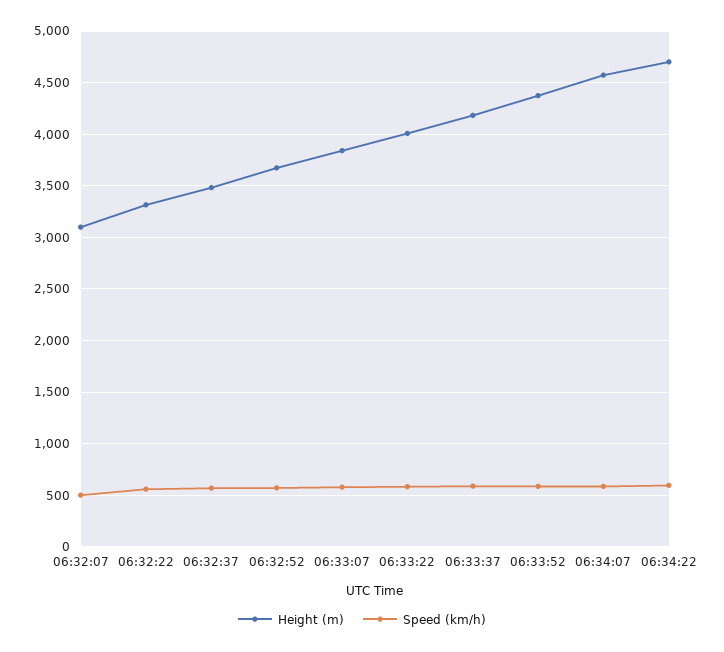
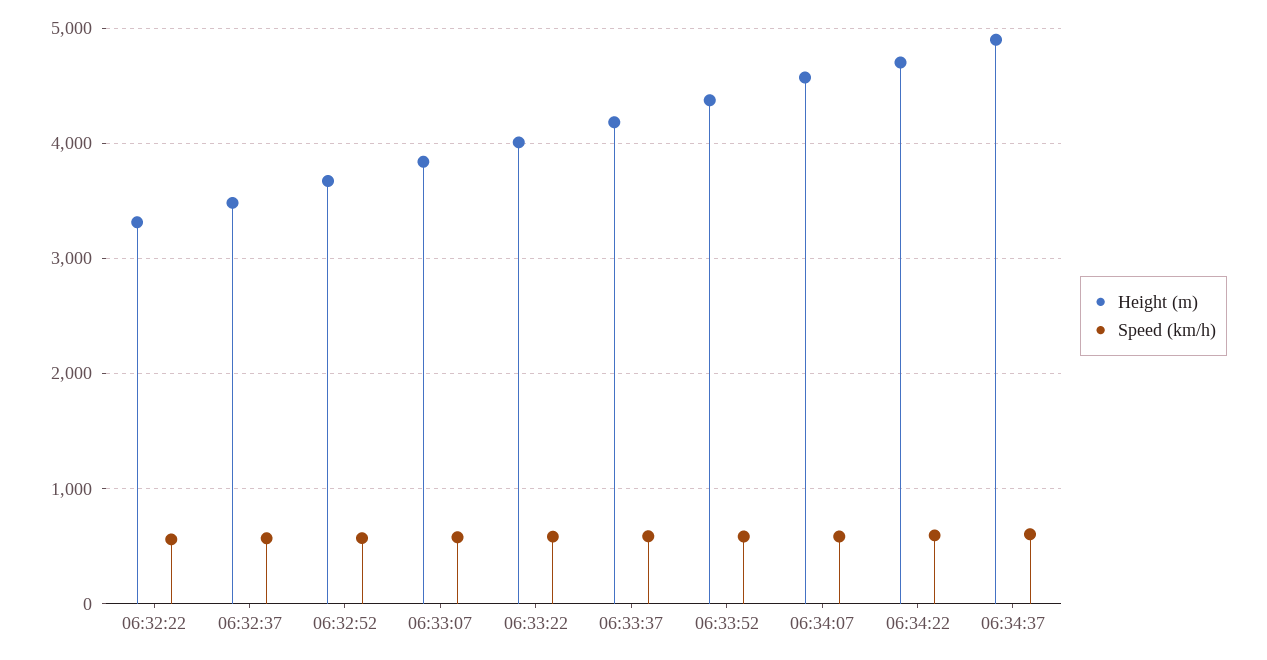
Height (m), 06:32:07: 3100 -> none
Speed (km/h), 06:32:07: 500 -> none
Height (m), 06:34:37: none -> 4900
Speed (km/h), 06:34:37: none -> 600

